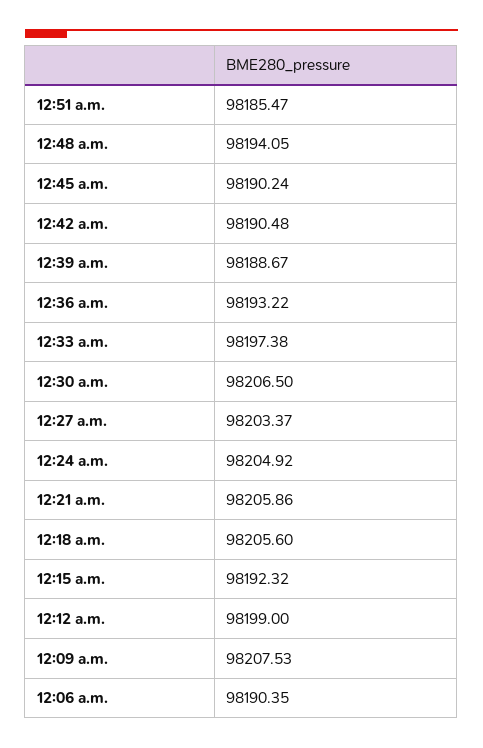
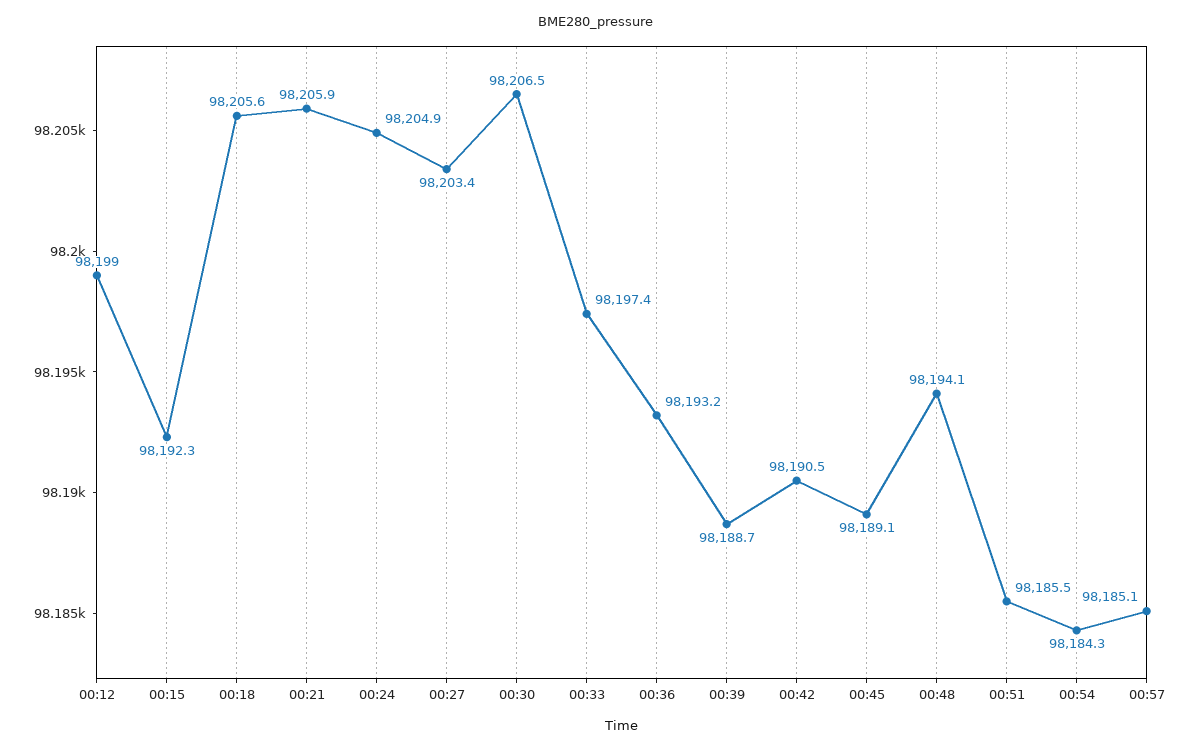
12:45 a.m.: 98190.24 -> 98189.1
12:09 a.m.: 98207.53 -> none
12:06 a.m.: 98190.35 -> none
00:54: none -> 98184.3
00:57: none -> 98185.1

